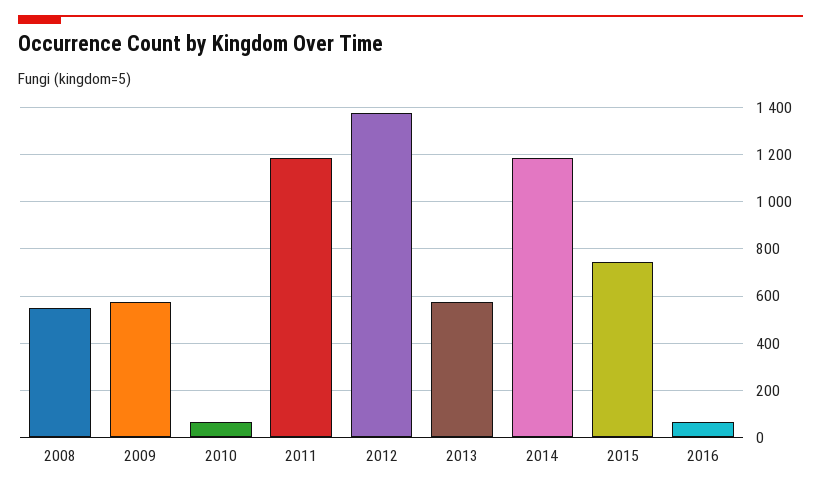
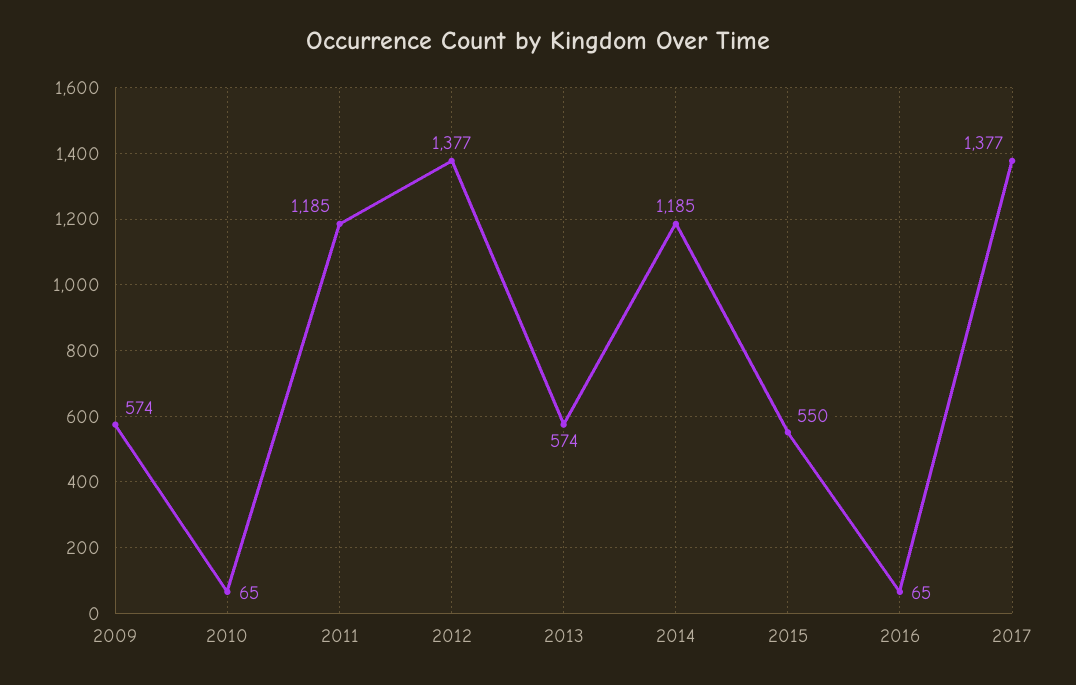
2008: 550 -> none
2015: 750 -> 550
2017: none -> 1377

